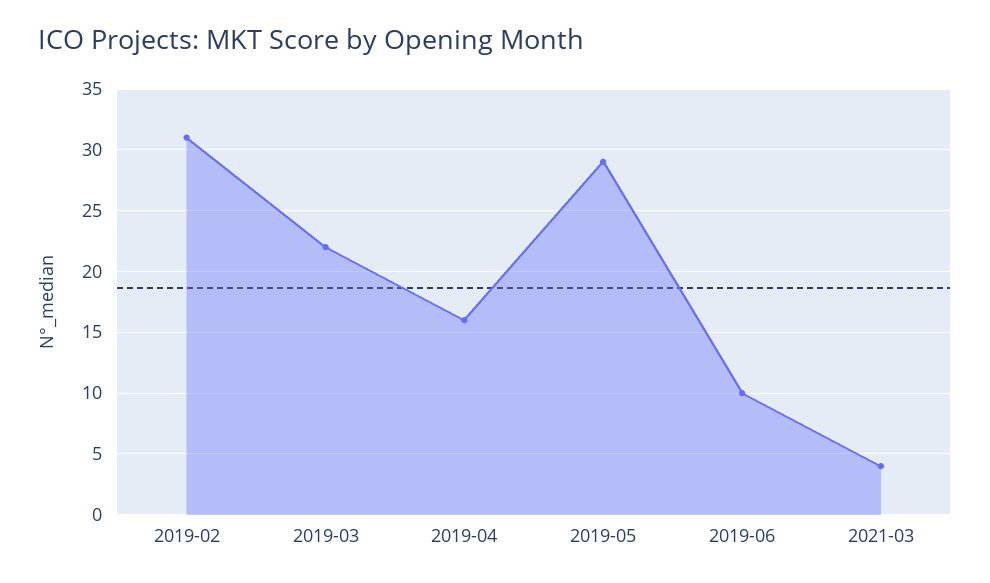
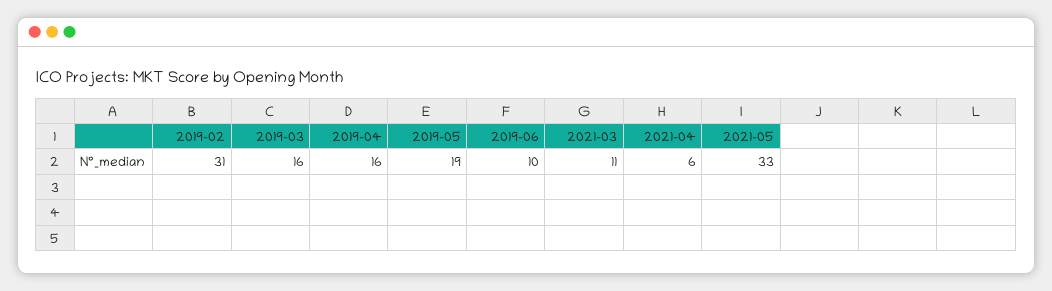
2019-03: 22 -> 16
2019-05: 29 -> 19
2021-03: 4 -> 11
2021-04: none -> 6
2021-05: none -> 33

